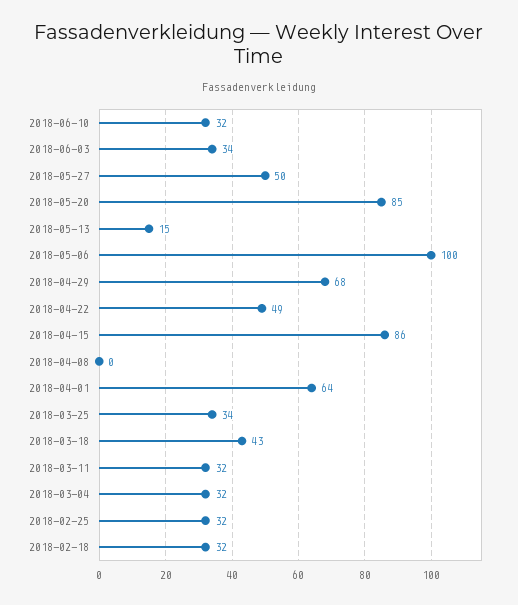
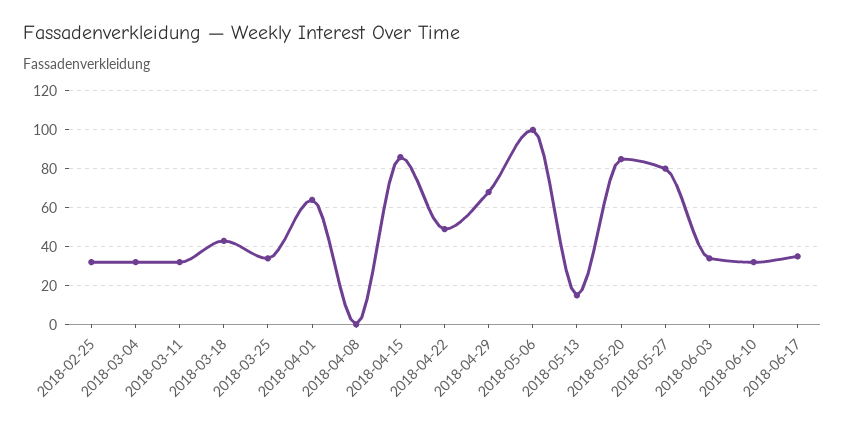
2018-05-27: 50 -> 80
2018-02-18: 32 -> none
2018-06-17: none -> 35

